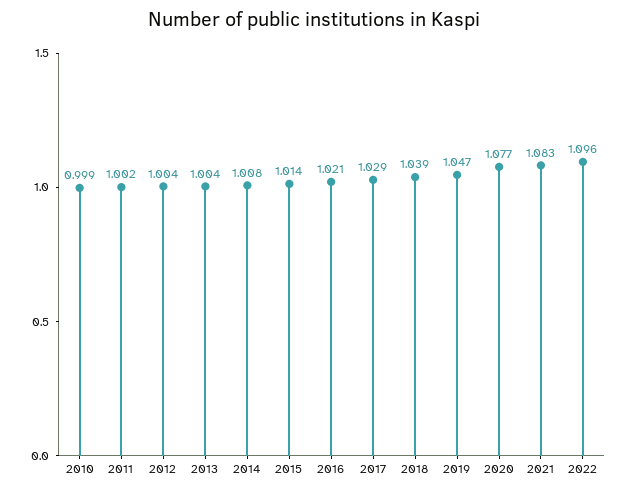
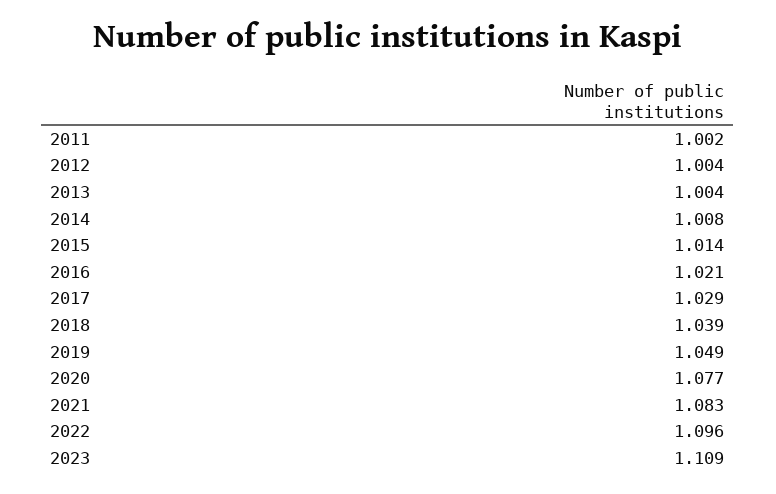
2010: 0.999 -> none
2019: 1.047 -> 1.049
2023: none -> 1.109

